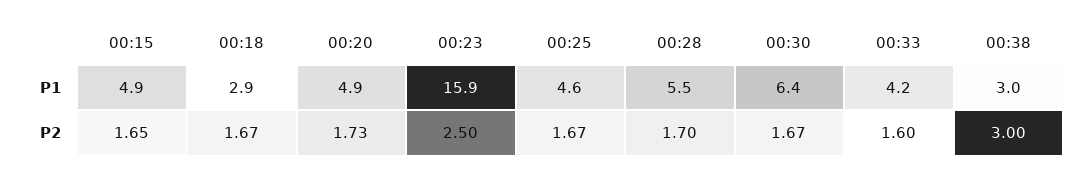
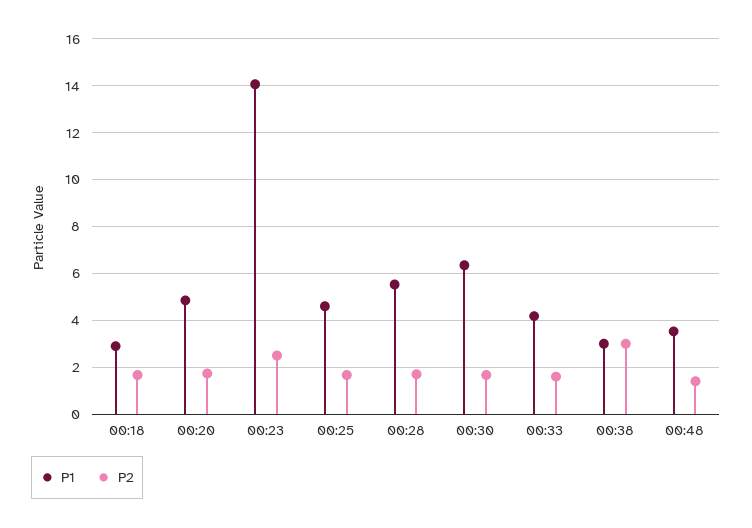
P1, 00:15: 4.9 -> none
P1, 00:23: 15.9 -> 14
P2, 00:15: 1.65 -> none
P1, 00:48: none -> 3.5
P2, 00:48: none -> 1.5

